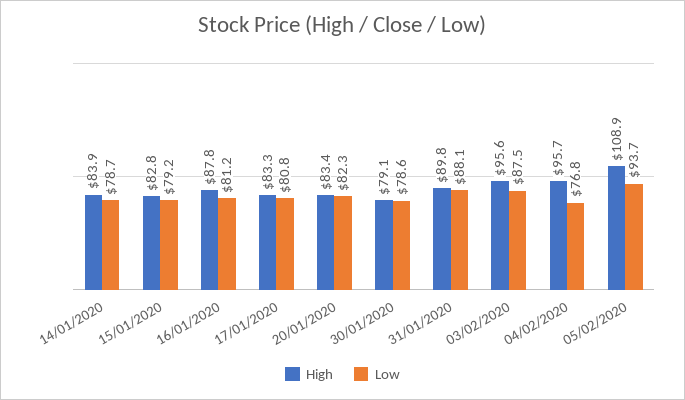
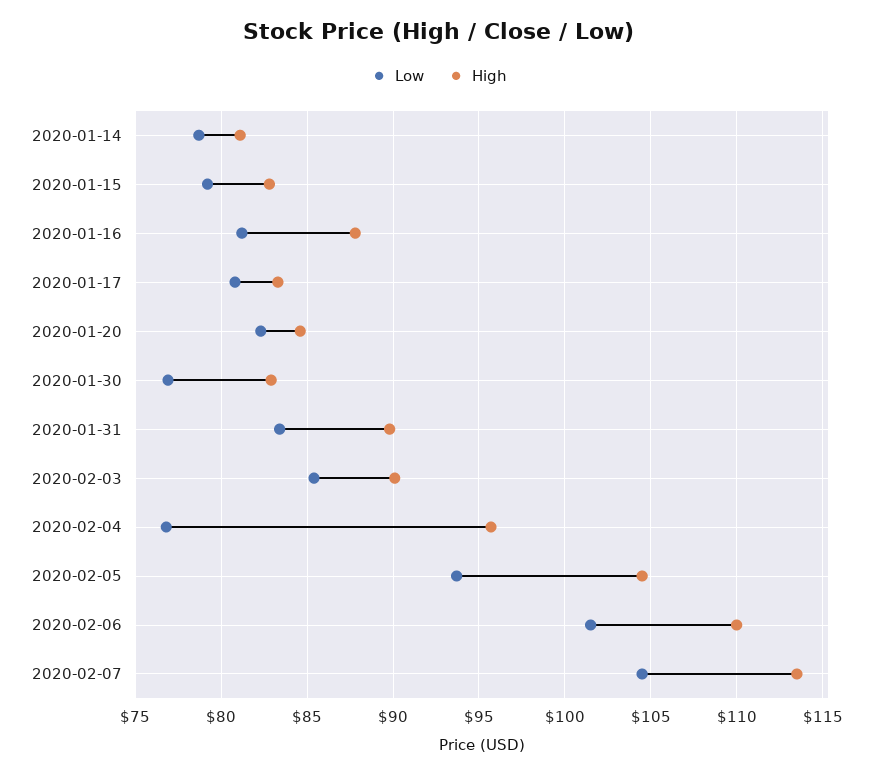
High, 14/01/2020: 83.9 -> 81
High, 20/01/2020: 83.4 -> 84.5
High, 30/01/2020: 79.1 -> 83
Low, 30/01/2020: 78.6 -> 77
Low, 31/01/2020: 88.1 -> 83.5
High, 03/02/2020: 95.6 -> 90
Low, 03/02/2020: 87.5 -> 85.5
High, 05/02/2020: 108.9 -> 104.5
Low, 2020-02-06: none -> 101.5
High, 2020-02-06: none -> 110
Low, 2020-02-07: none -> 104.5
High, 2020-02-07: none -> 113.5

